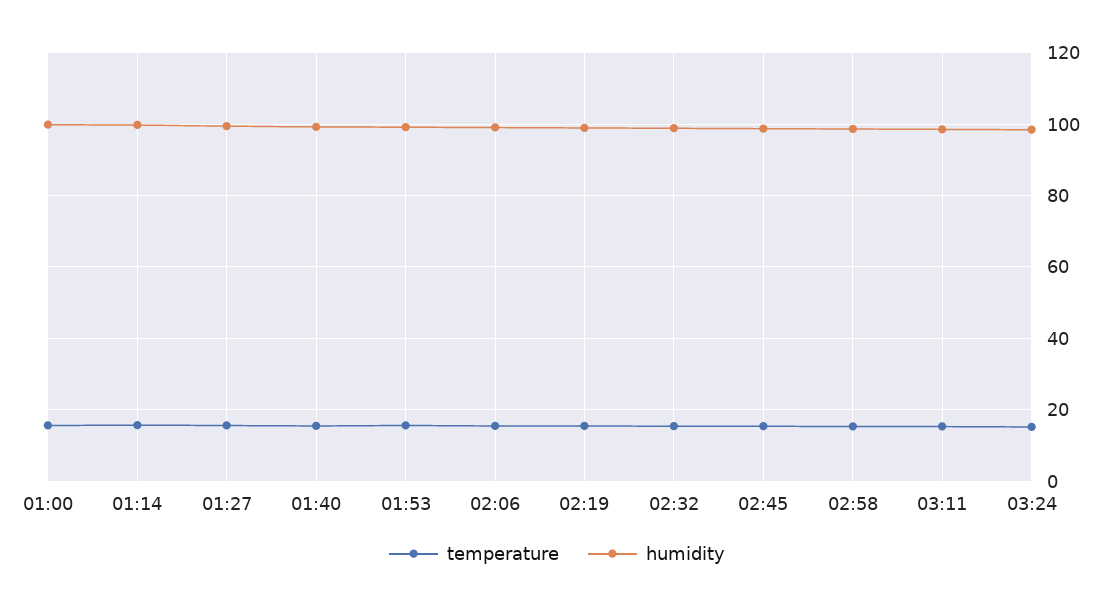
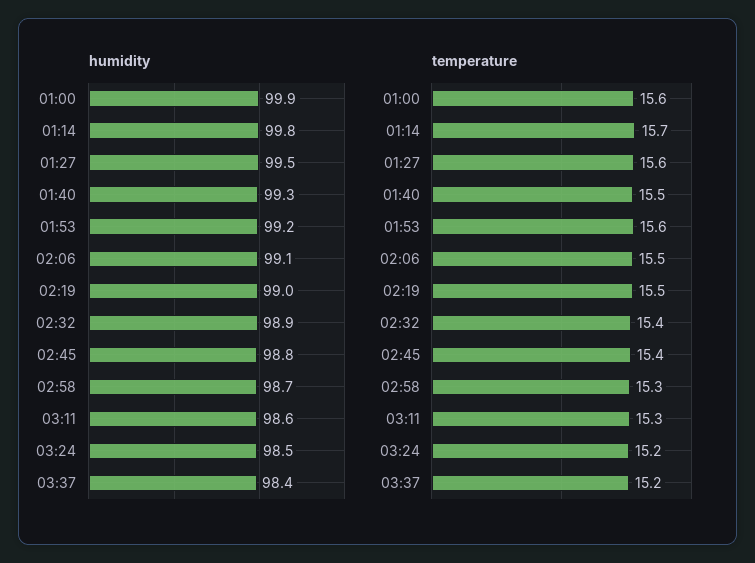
humidity, 03:37: none -> 98.4
temperature, 03:37: none -> 15.2

